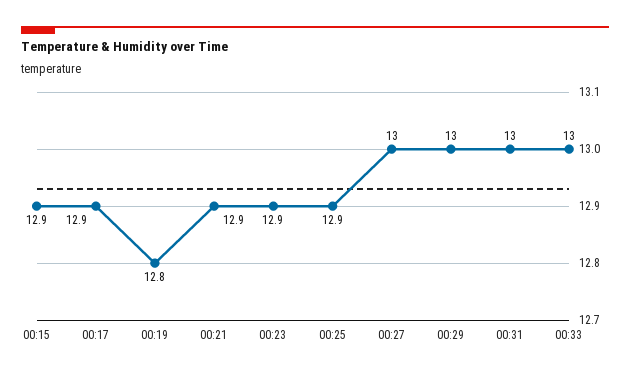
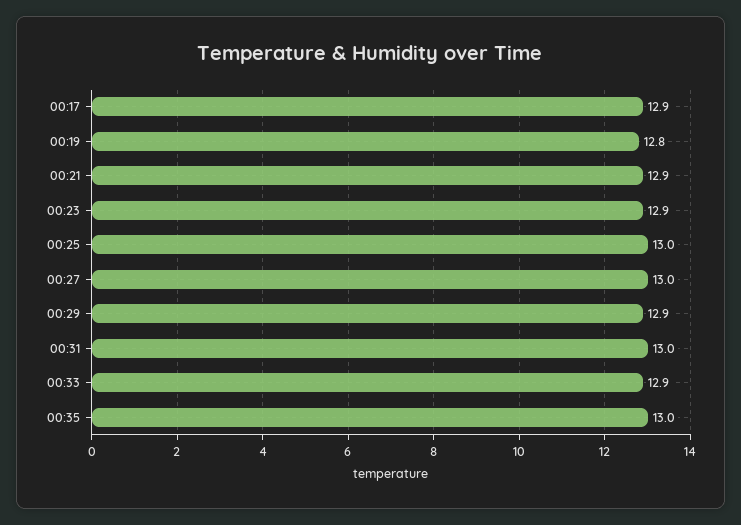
00:15: 12.9 -> none
00:25: 12.9 -> 13
00:29: 13 -> 12.9
00:33: 13 -> 12.9
00:35: none -> 13

